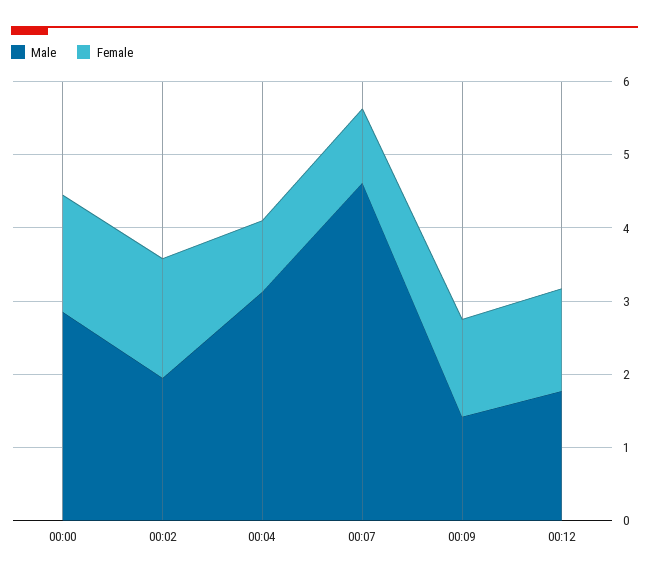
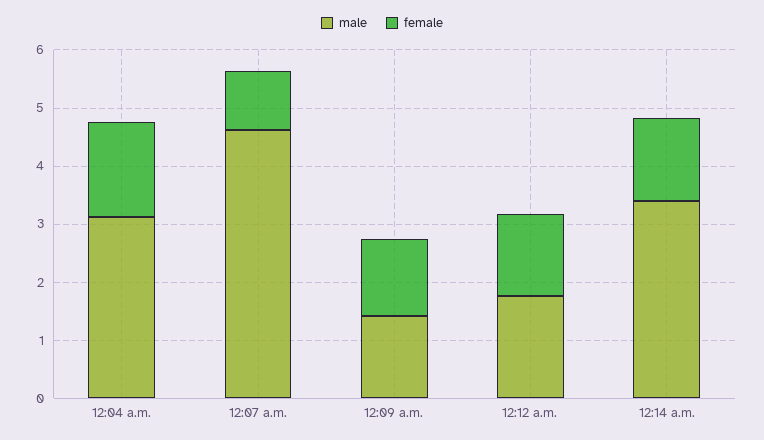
Male, 00:00: 2.8 -> none
Female, 00:00: 1.6 -> none
Male, 00:02: 2 -> none
Female, 00:02: 1.6 -> none
Female, 00:04: 1 -> 1.6
Male, 12:14 a.m.: none -> 3.4
Female, 12:14 a.m.: none -> 1.4

